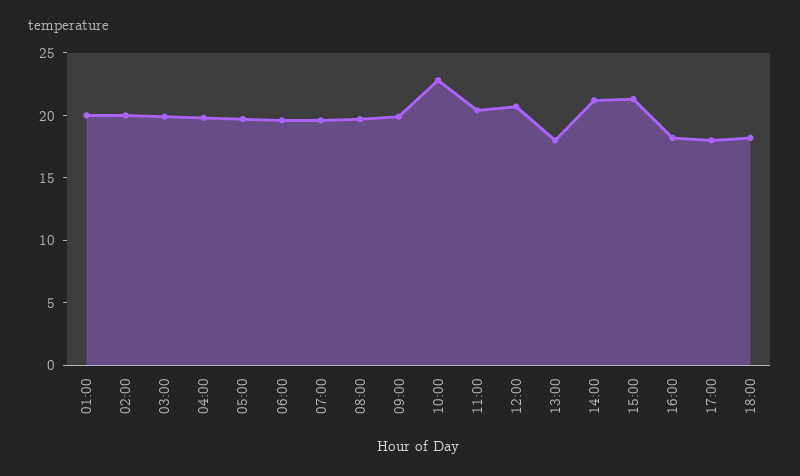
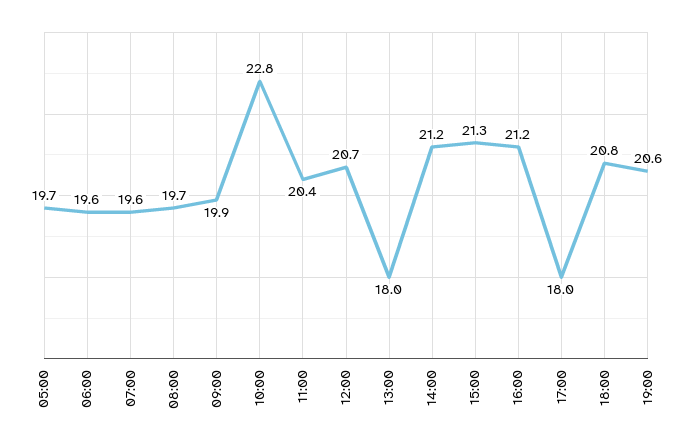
01:00: 20 -> none
02:00: 20 -> none
03:00: 20 -> none
04:00: 20 -> none
16:00: 18 -> 21.2
18:00: 18 -> 20.8
19:00: none -> 20.6

